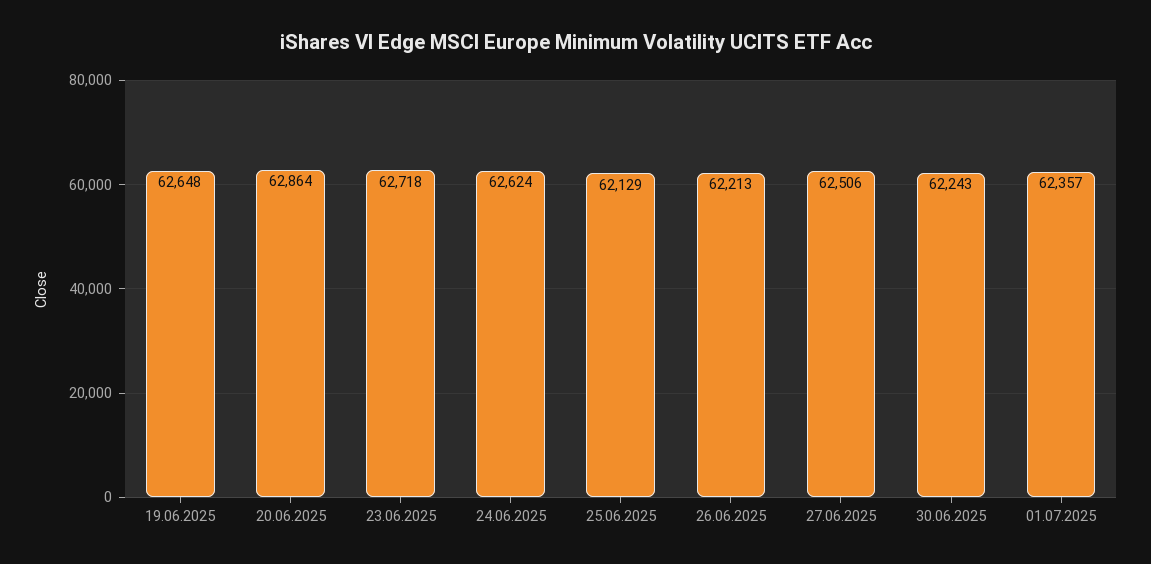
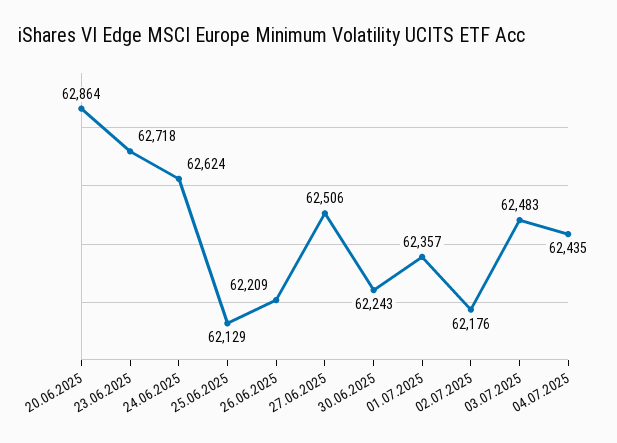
19.06.2025: 62648 -> none
26.06.2025: 62213 -> 62209
02.07.2025: none -> 62176
03.07.2025: none -> 62483
04.07.2025: none -> 62435

